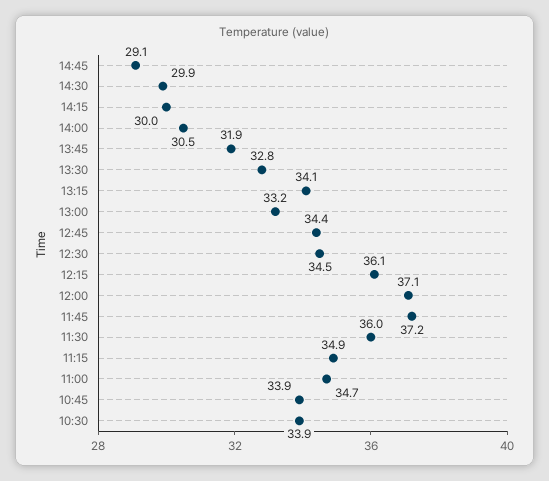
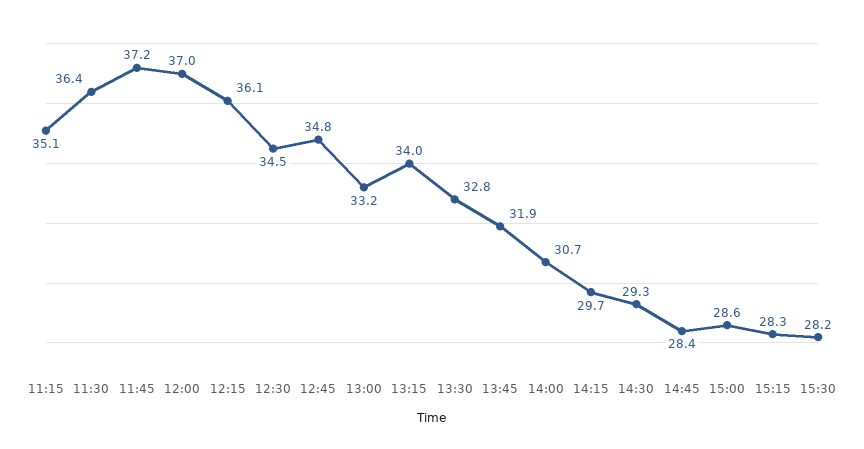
14:45: 29.1 -> 28.4
14:30: 29.9 -> 29.3
14:15: 30 -> 29.7
14:00: 30.5 -> 30.7
13:15: 34.1 -> 34
12:45: 34.4 -> 34.8
12:00: 37.1 -> 37
11:30: 36 -> 36.4
11:15: 34.9 -> 35.1
11:00: 34.7 -> none
10:45: 33.9 -> none
10:30: 33.9 -> none
15:00: none -> 28.6
15:15: none -> 28.3
15:30: none -> 28.2

